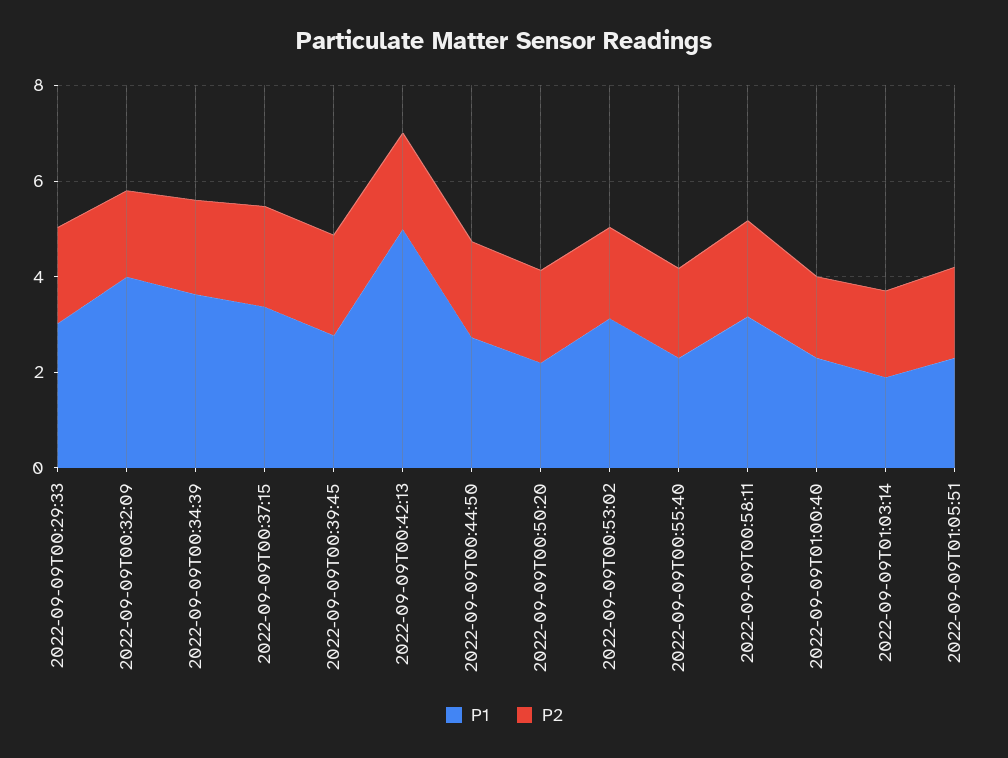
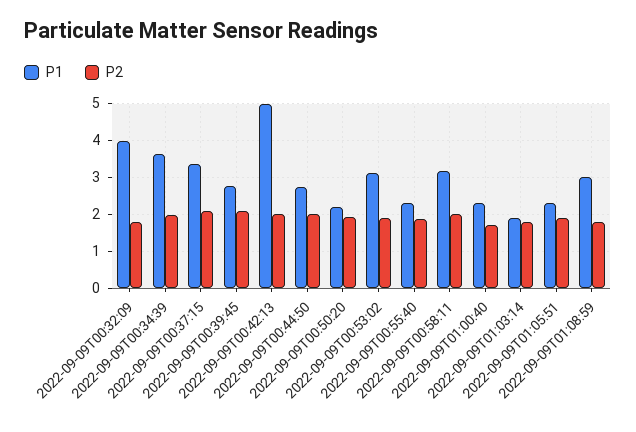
P1, 2022-09-09T00:29:33: 3 -> none
P2, 2022-09-09T00:29:33: 2 -> none
P1, 2022-09-09T01:08:59: none -> 3
P2, 2022-09-09T01:08:59: none -> 1.8

